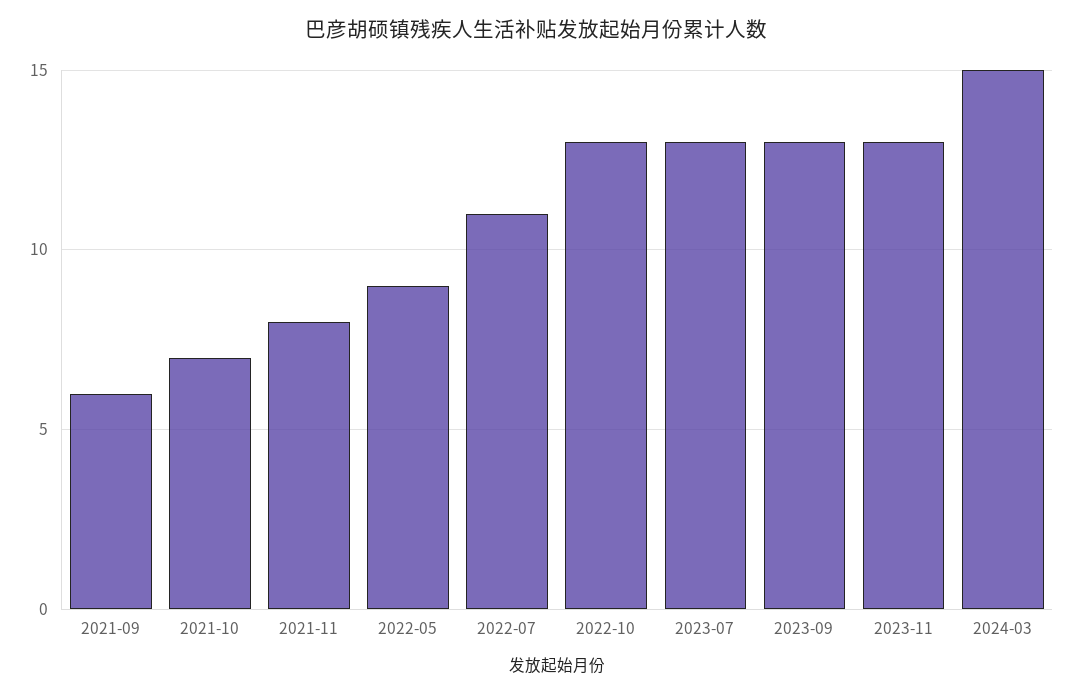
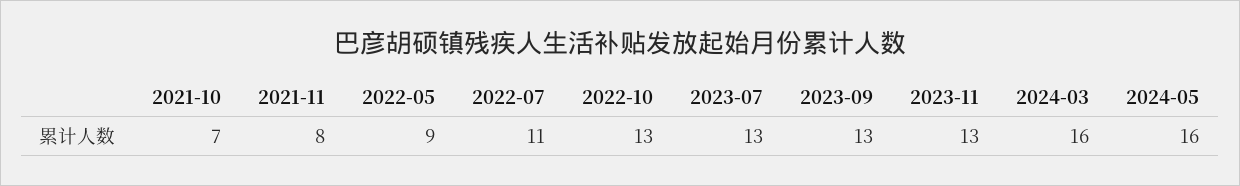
2021-09: 6 -> none
2024-03: 15 -> 16
2024-05: none -> 16

